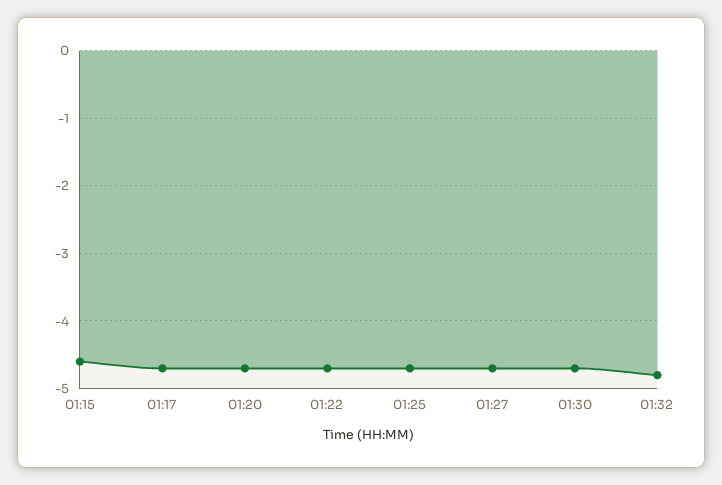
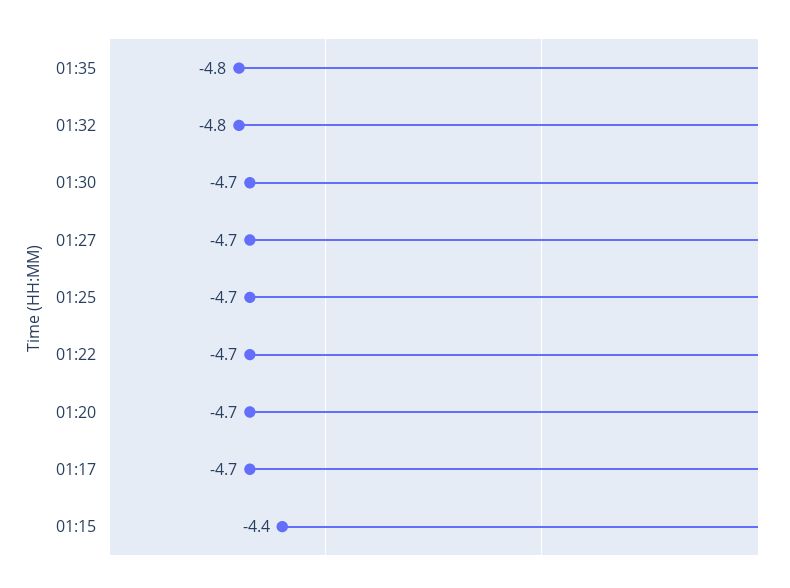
01:15: -4.6 -> -4.4
01:35: none -> -4.8

